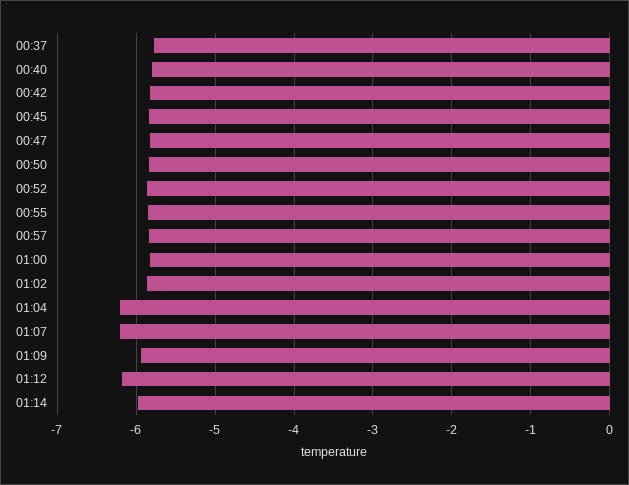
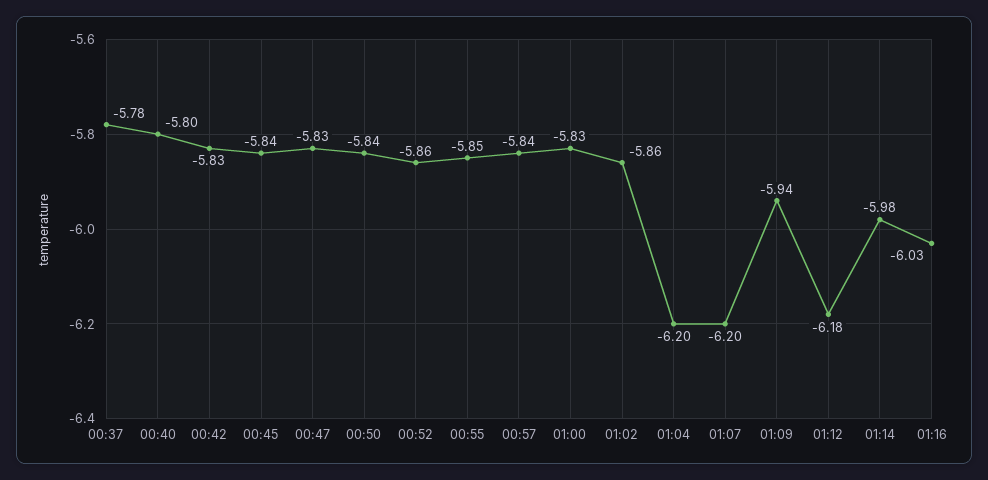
01:16: none -> -6.03

